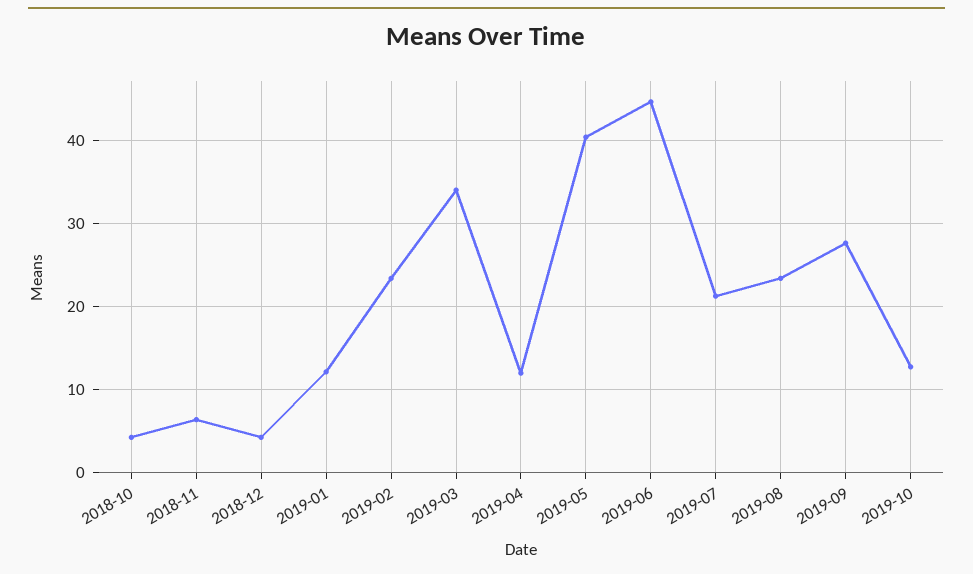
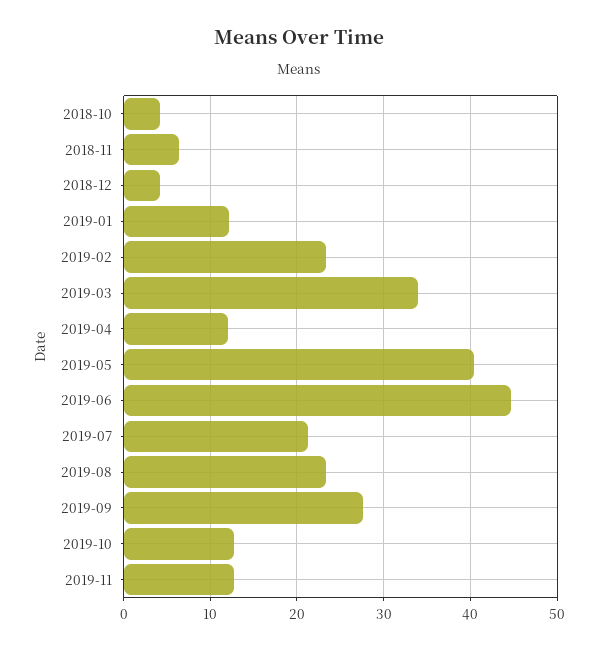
2019-11: none -> 13

